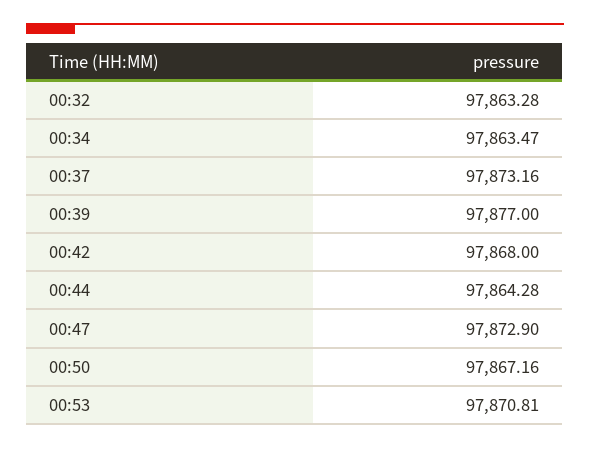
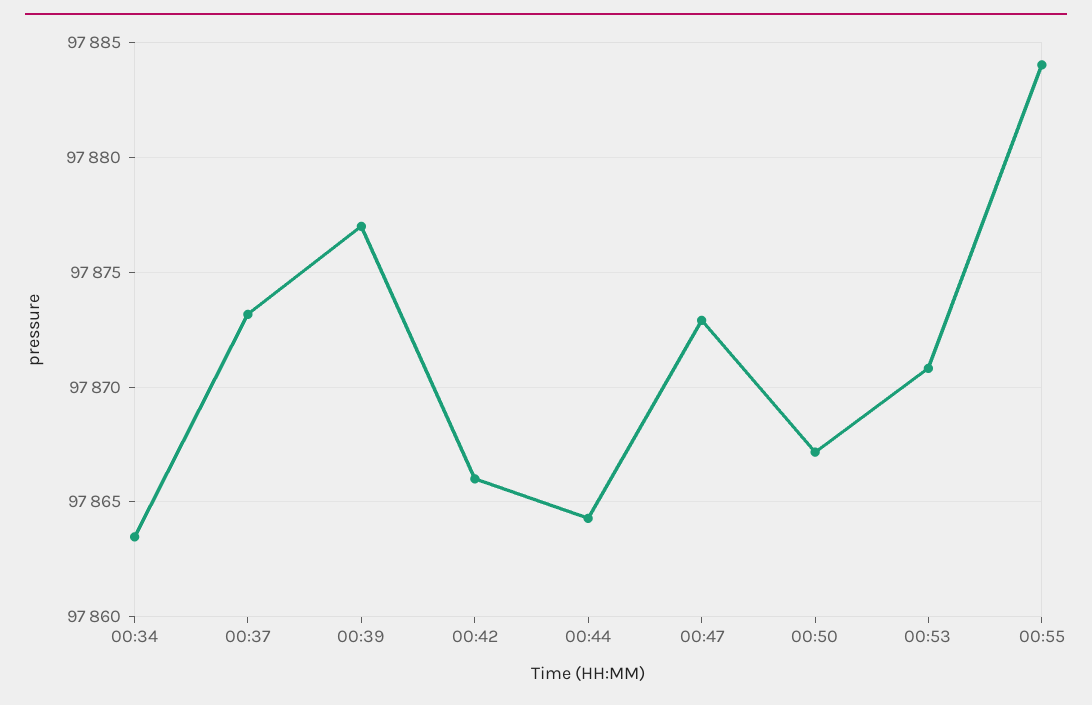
00:32: 97863.28 -> none
00:42: 97868 -> 97866
00:55: none -> 97884

